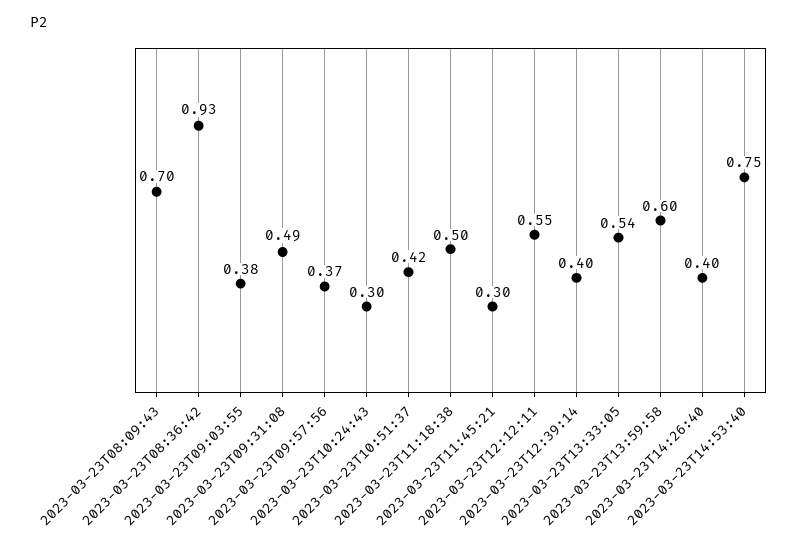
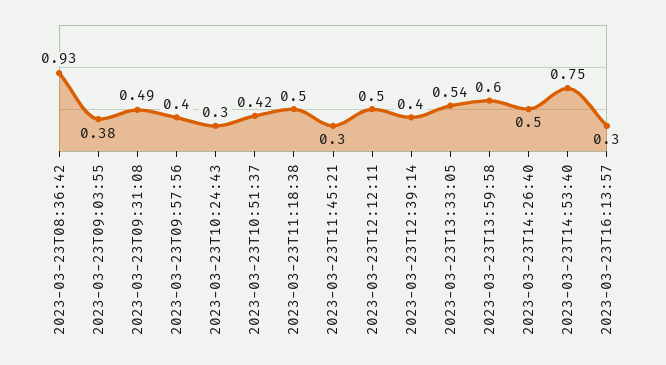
2023-03-23T08:09:43: 0.7 -> none
2023-03-23T09:57:56: 0.37 -> 0.4
2023-03-23T12:12:11: 0.55 -> 0.5
2023-03-23T14:26:40: 0.4 -> 0.5
2023-03-23T16:13:57: none -> 0.3

